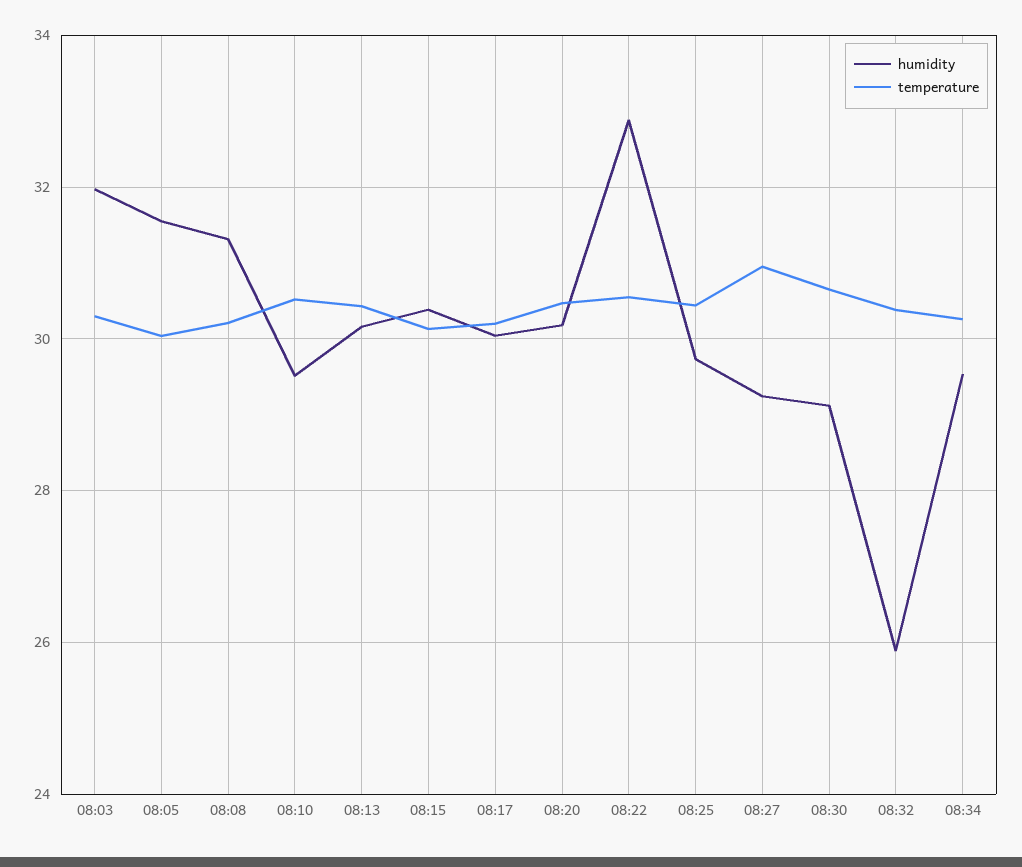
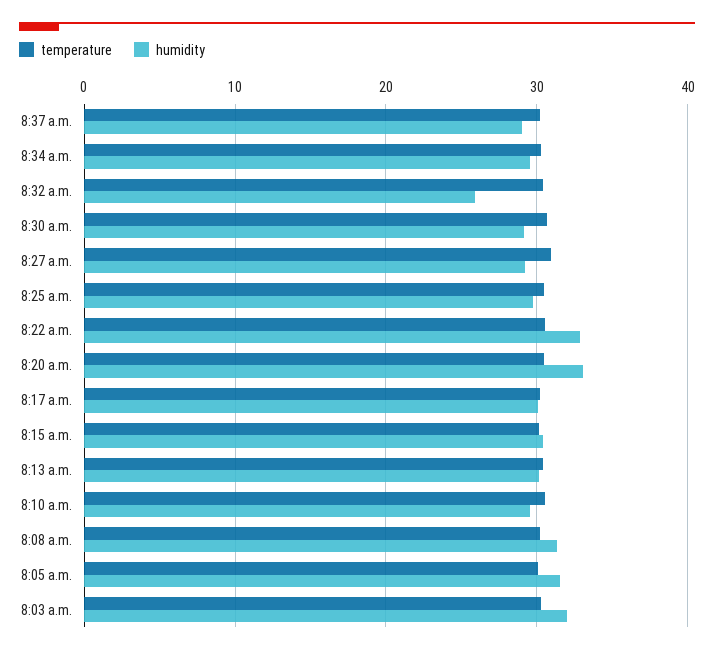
humidity, 08:20: 30.2 -> 33
temperature, 8:37 a.m.: none -> 30
humidity, 8:37 a.m.: none -> 29

